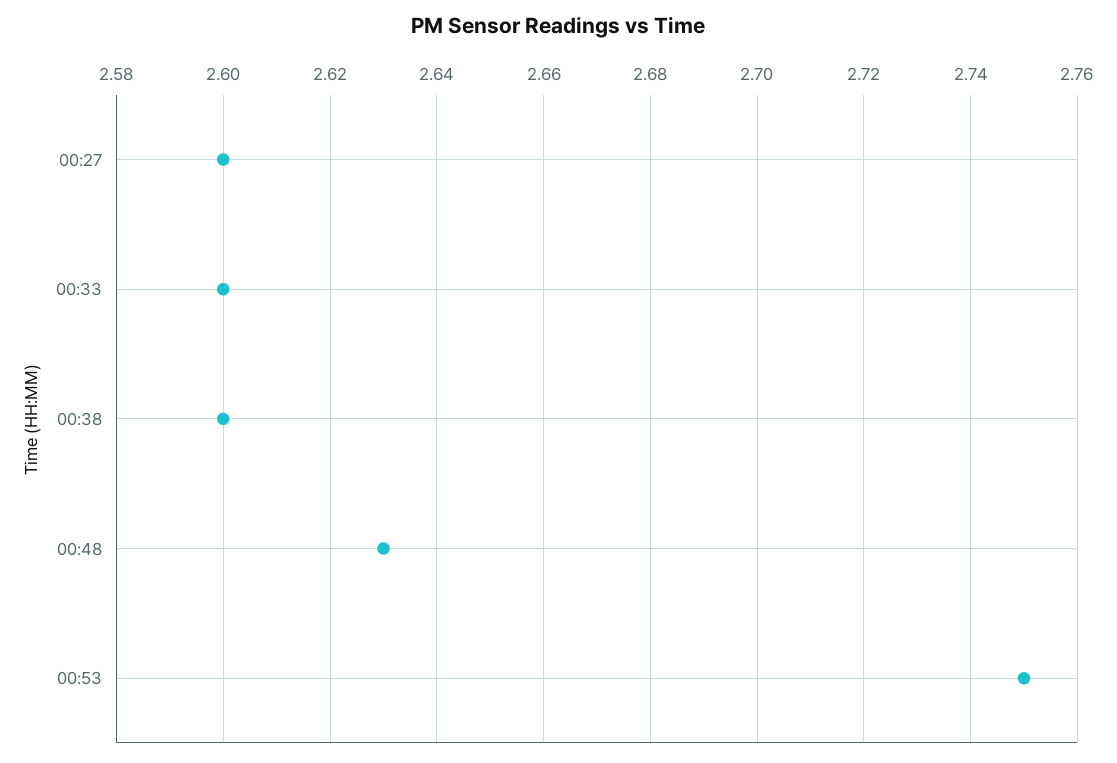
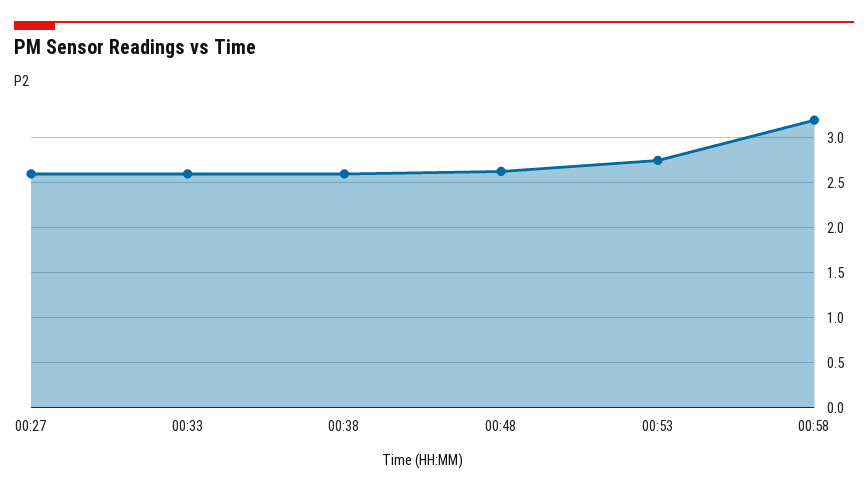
00:58: none -> 3.2

